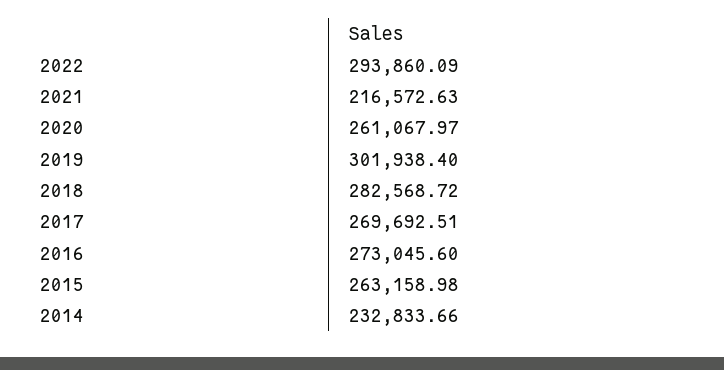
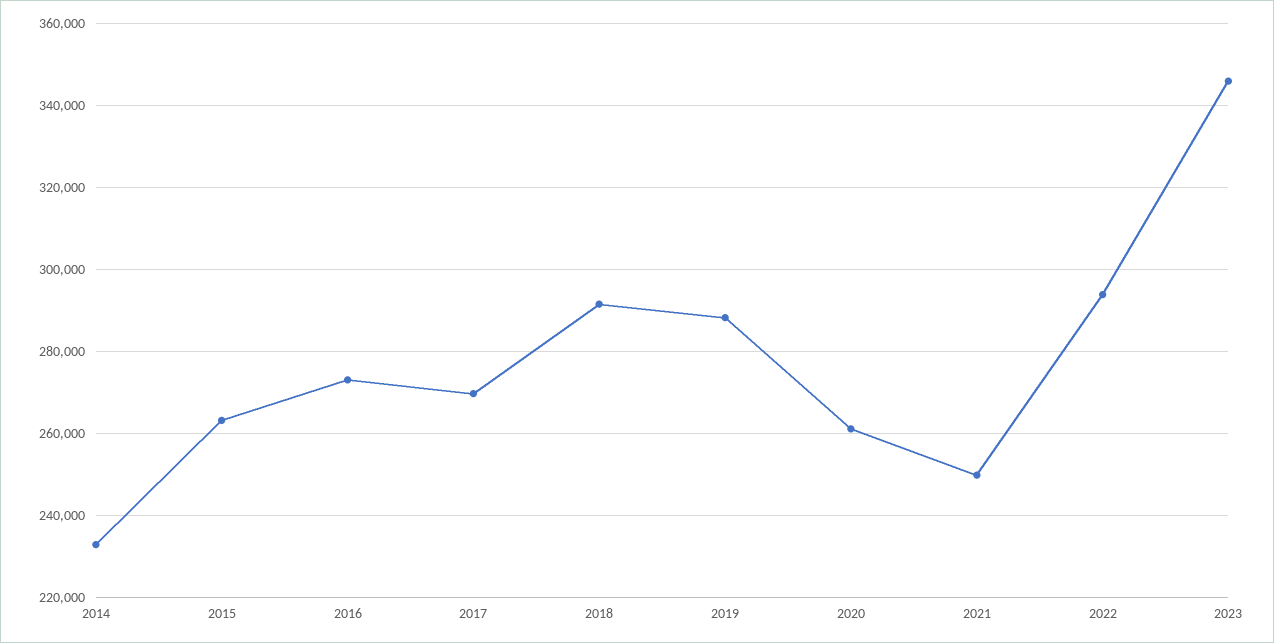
2021: 216572.63 -> 250000
2019: 301938.4 -> 288000
2018: 282568.72 -> 292000
2023: none -> 346000

